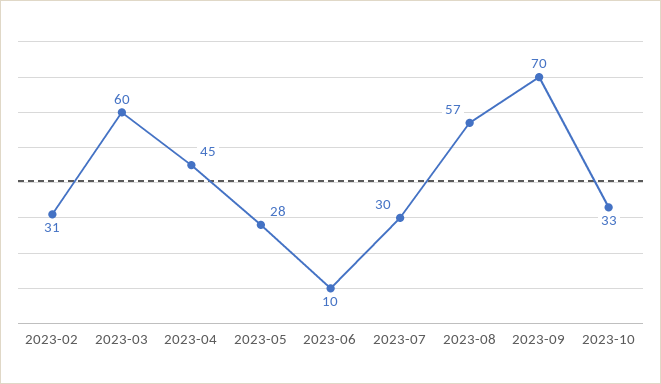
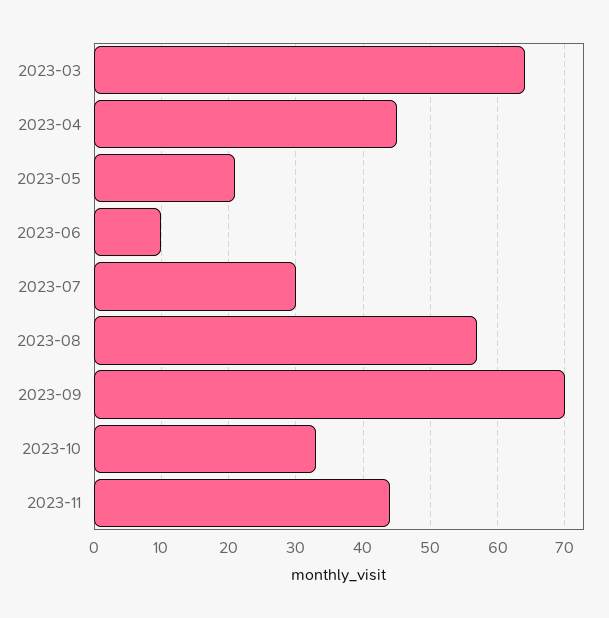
2023-02: 31 -> none
2023-03: 60 -> 64
2023-05: 28 -> 21
2023-11: none -> 44

